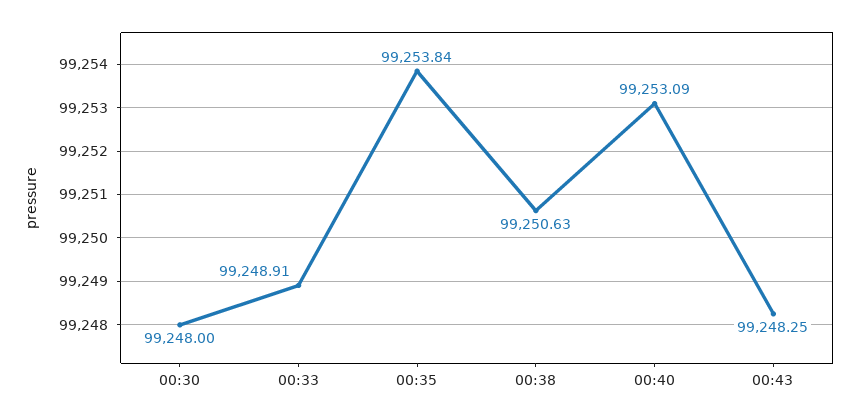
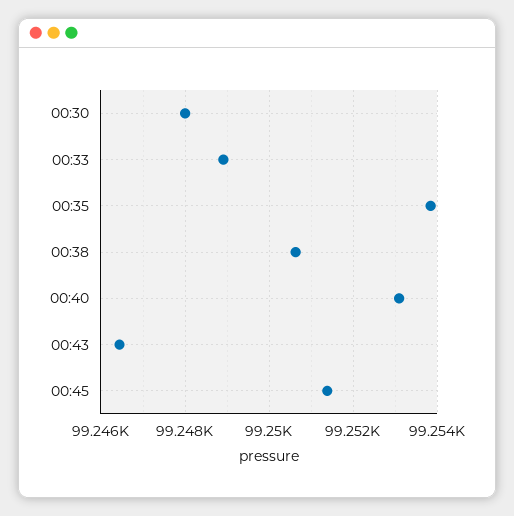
00:43: 99248.25 -> 99246.4
00:45: none -> 99251.4

